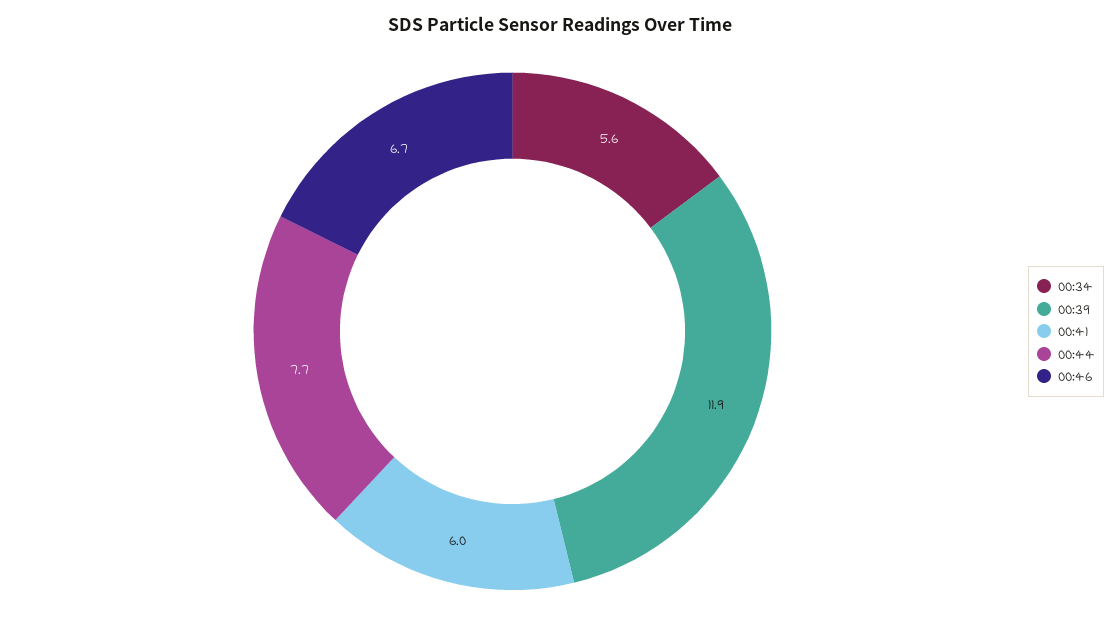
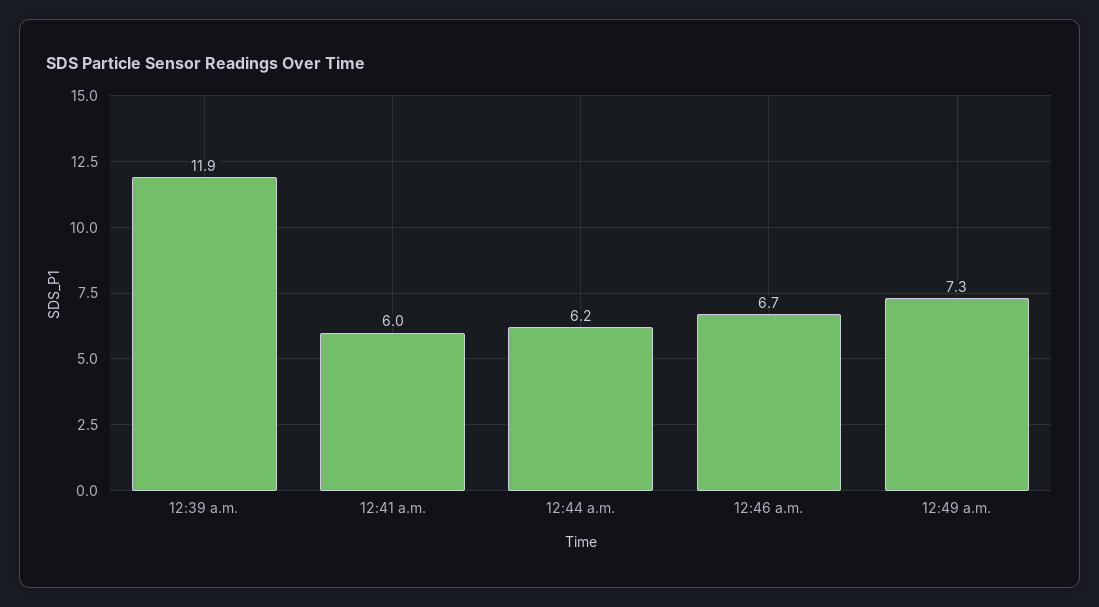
00:34: 5.6 -> none
00:44: 7.7 -> 6.2
12:49 a.m.: none -> 7.3

